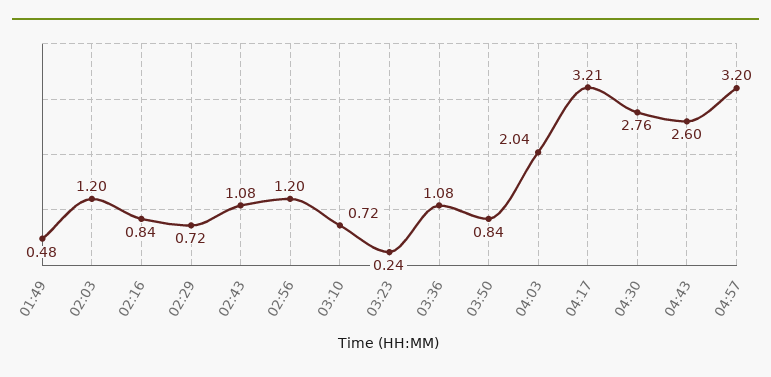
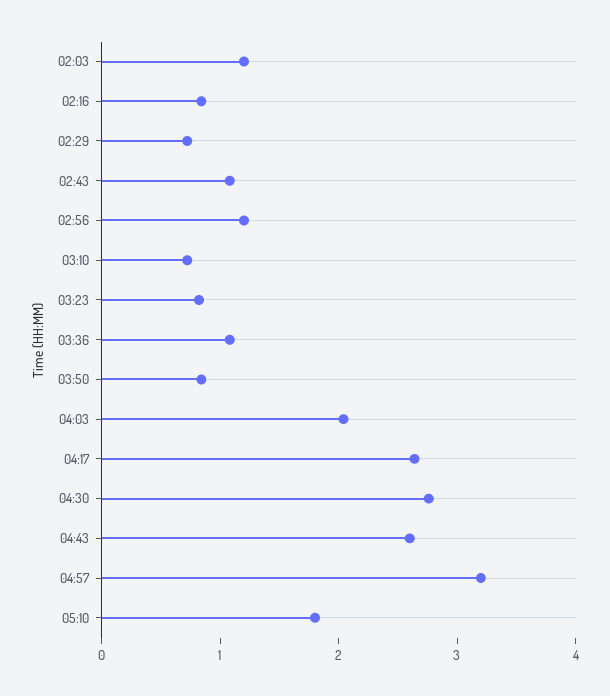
01:49: 0.48 -> none
03:23: 0.24 -> 0.8
04:17: 3.21 -> 2.6
05:10: none -> 1.8

